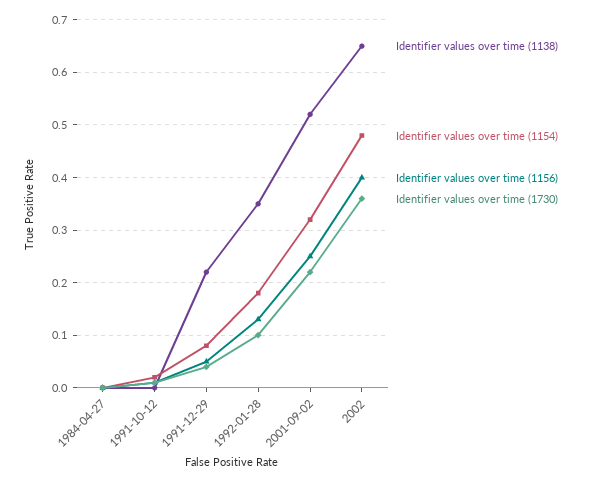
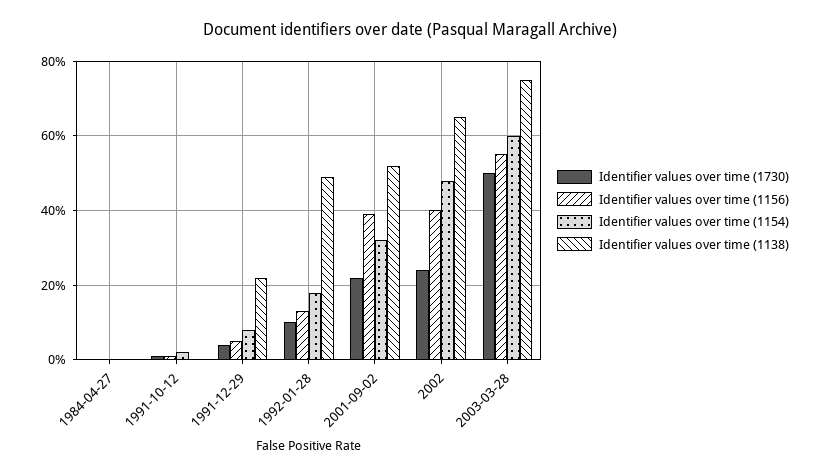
Identifier values over time (1138), 1992-01-28: 0.35 -> 0.5
Identifier values over time (1156), 2001-09-02: 0.25 -> 0.4
Identifier values over time (1730), 2002: 0.35 -> 0.25
Identifier values over time (1730), 2003-03-28: none -> 0.5
Identifier values over time (1156), 2003-03-28: none -> 0.55
Identifier values over time (1154), 2003-03-28: none -> 0.6
Identifier values over time (1138), 2003-03-28: none -> 0.75

